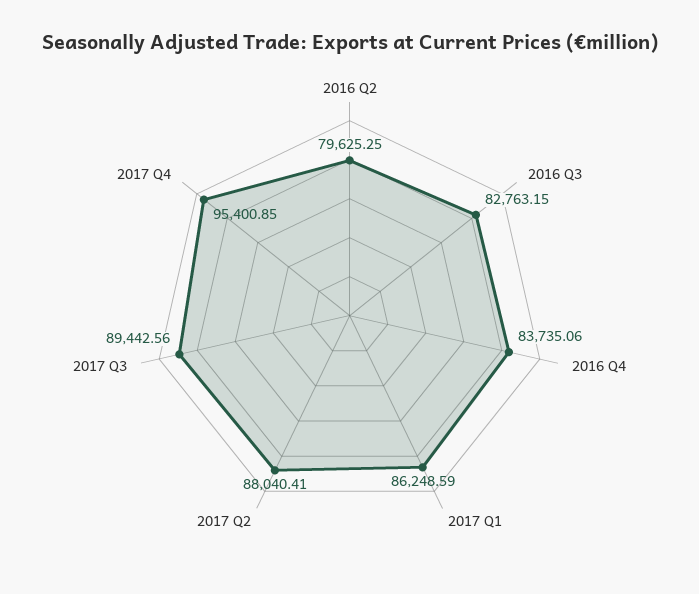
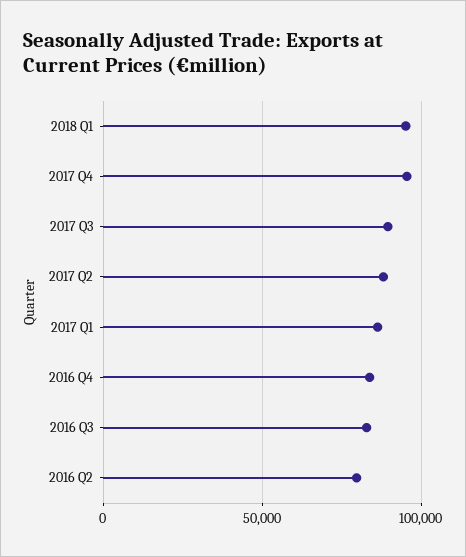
2018 Q1: none -> 95000

